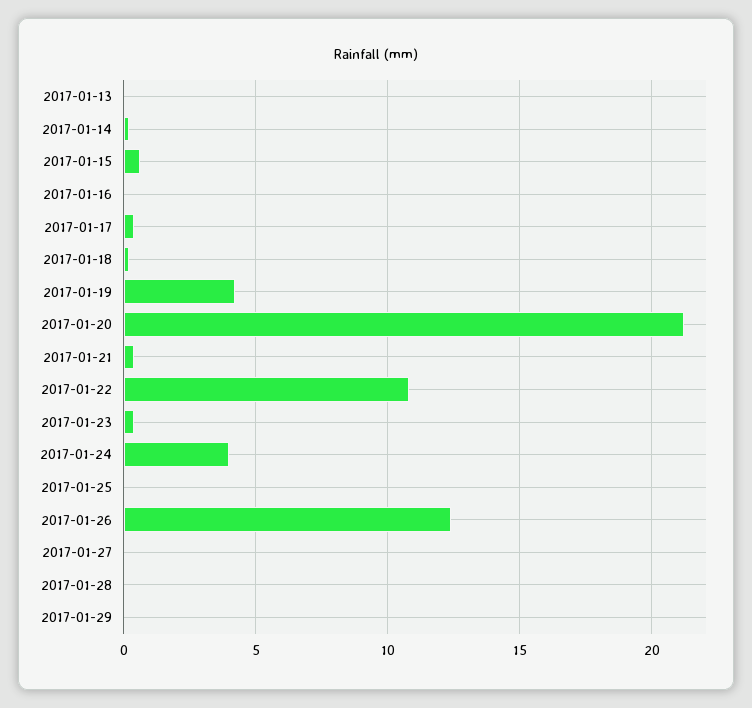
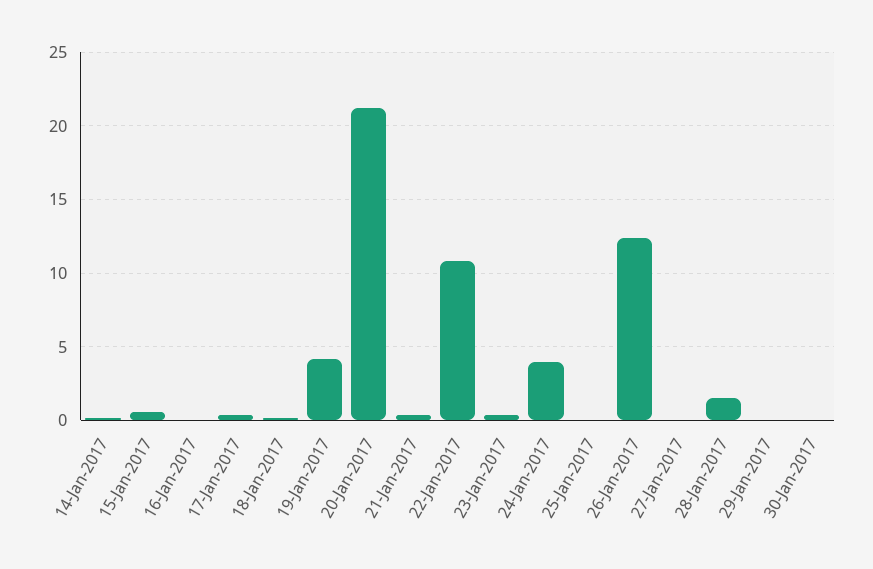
2017-01-13: 0 -> none
2017-01-28: 0 -> 1.5
30-Jan-2017: none -> 0

